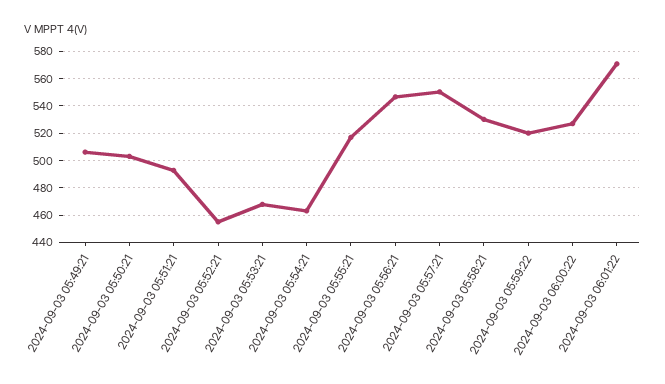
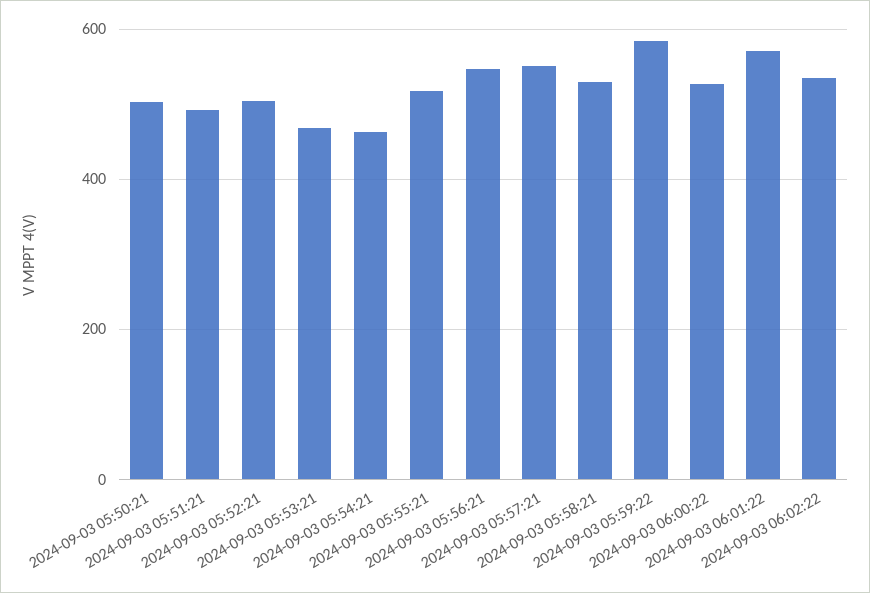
2024-09-03 05:49:21: 505 -> none
2024-09-03 05:52:21: 455 -> 500
2024-09-03 05:59:22: 520 -> 580
2024-09-03 06:02:22: none -> 540

